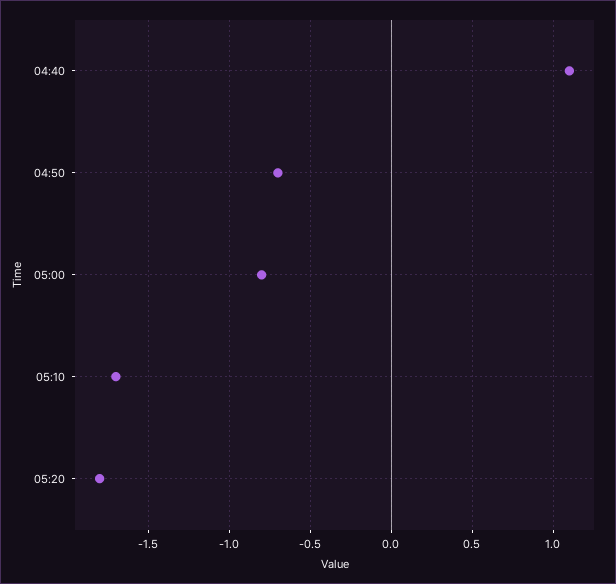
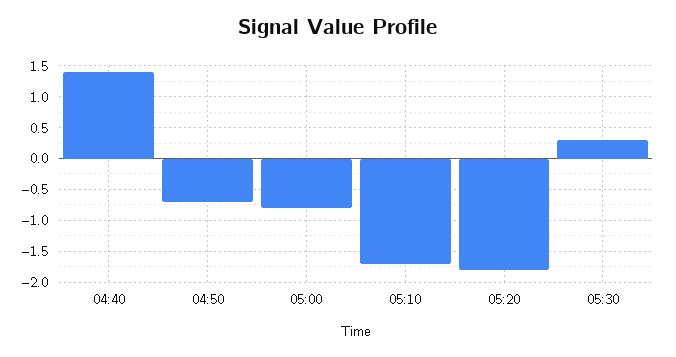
04:40: 1.1 -> 1.4
05:30: none -> 0.3

